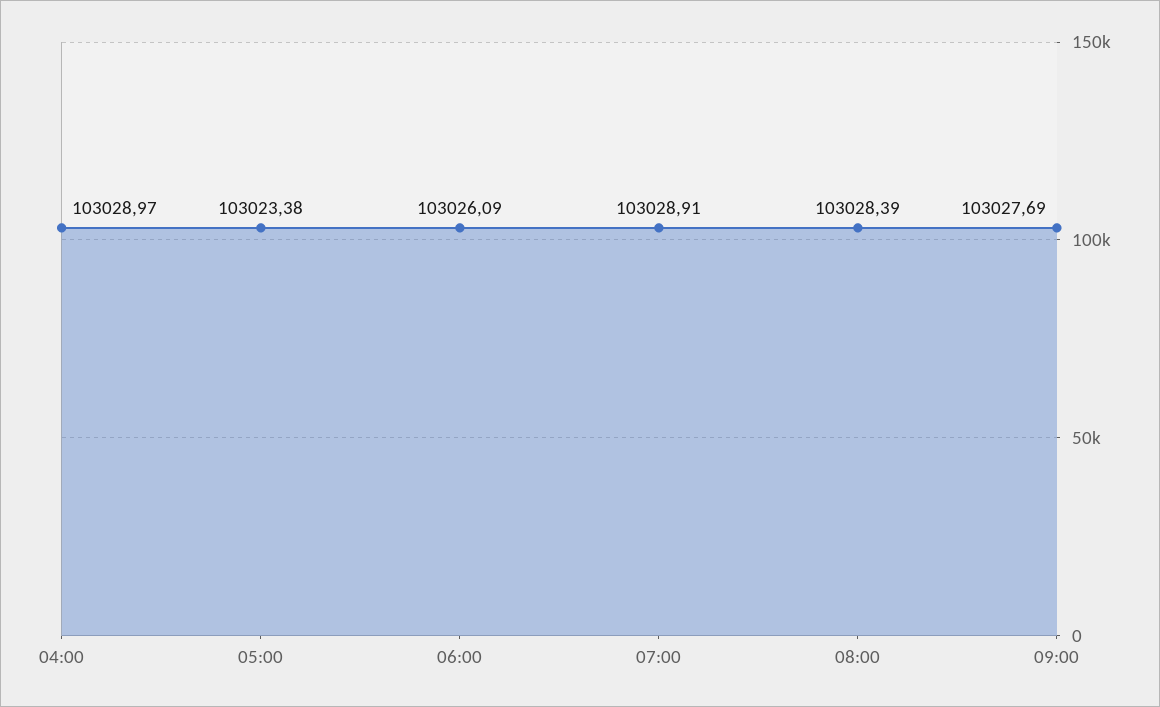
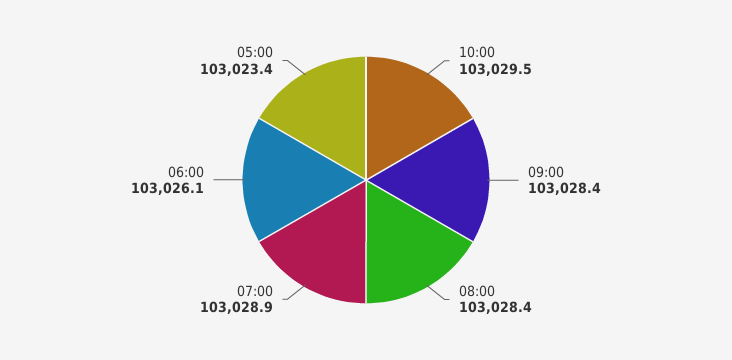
04:00: 103028.97 -> none
09:00: 103027.69 -> 103028.4
10:00: none -> 103029.5

